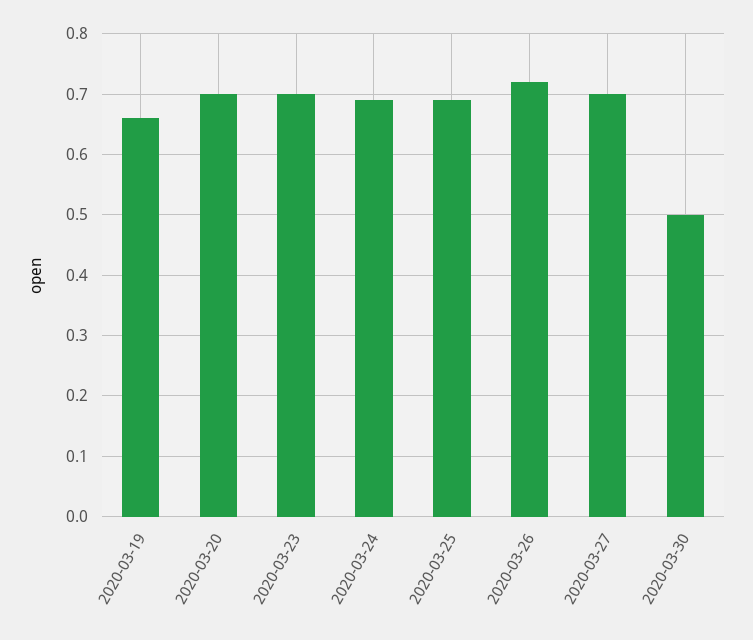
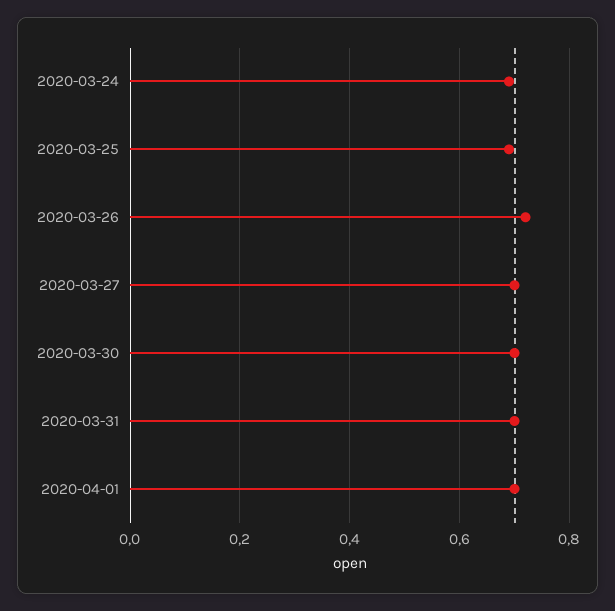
2020-03-19: 0.66 -> none
2020-03-20: 0.7 -> none
2020-03-23: 0.7 -> none
2020-03-30: 0.5 -> 0.7
2020-03-31: none -> 0.7
2020-04-01: none -> 0.7

